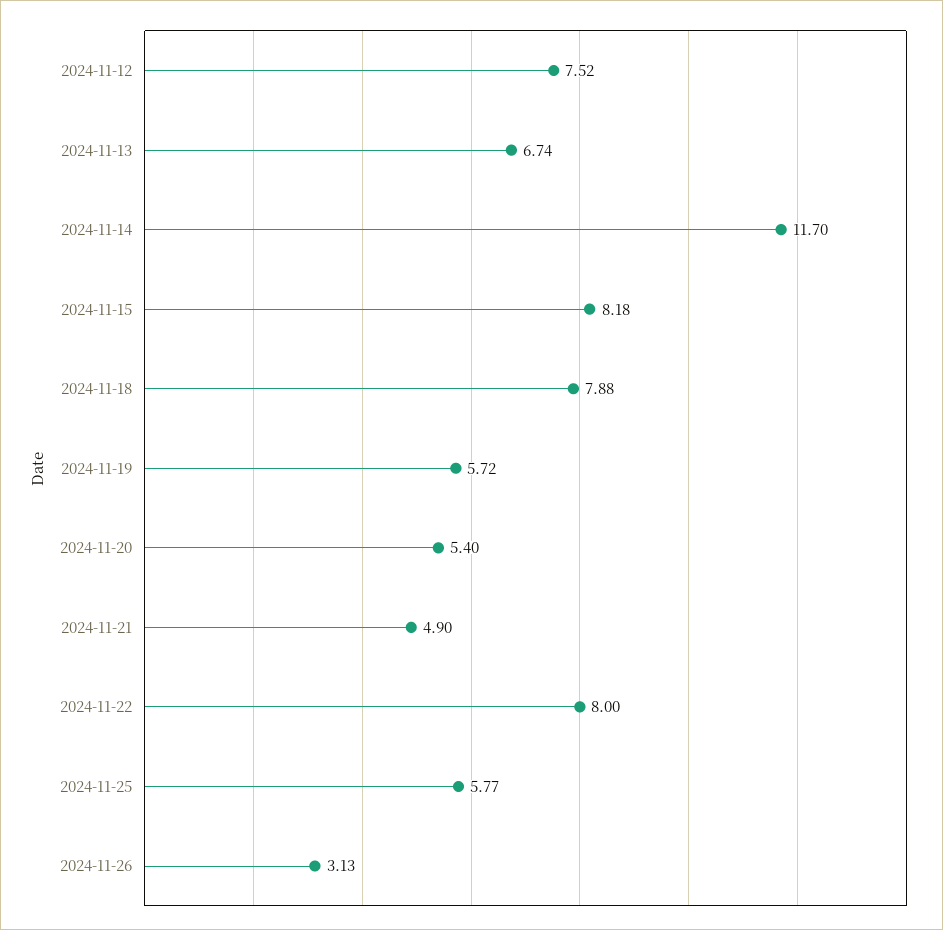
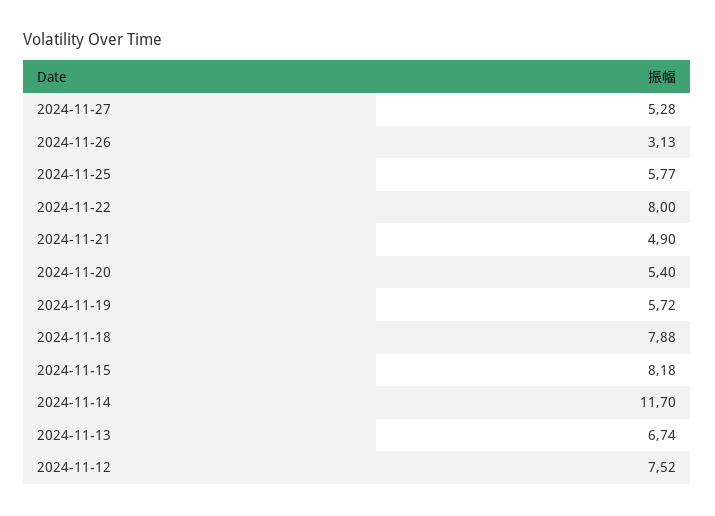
2024-11-27: none -> 5.28

